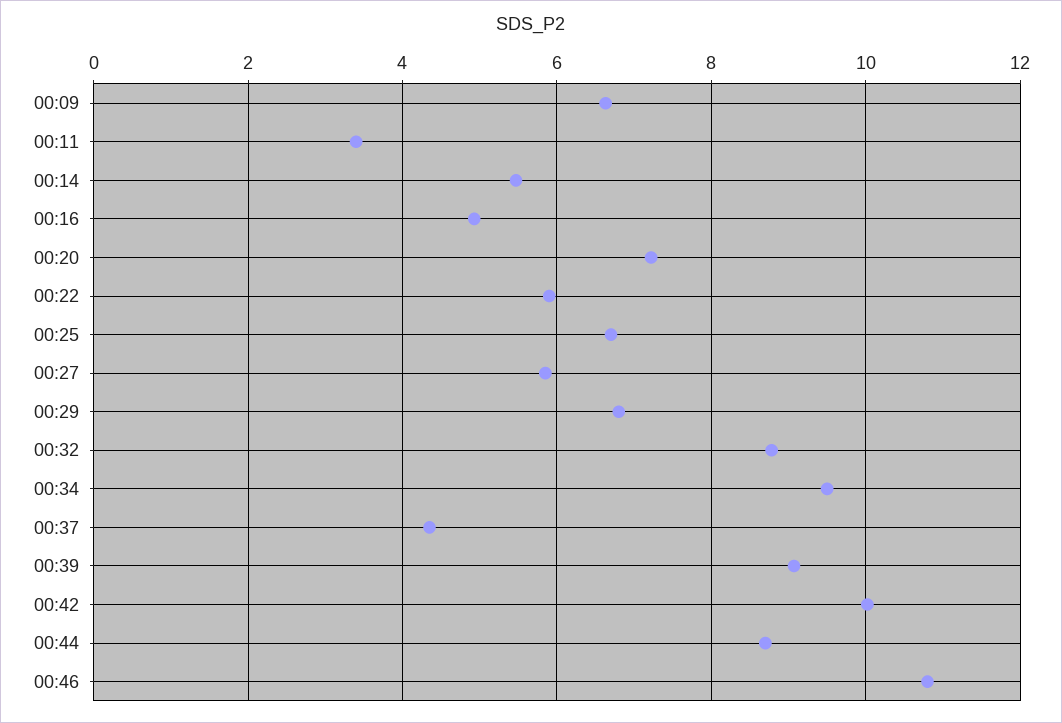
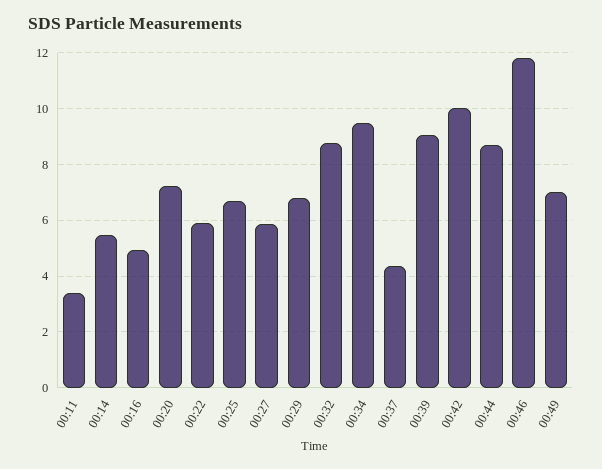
00:09: 6.6 -> none
00:46: 10.8 -> 11.75
00:49: none -> 7

